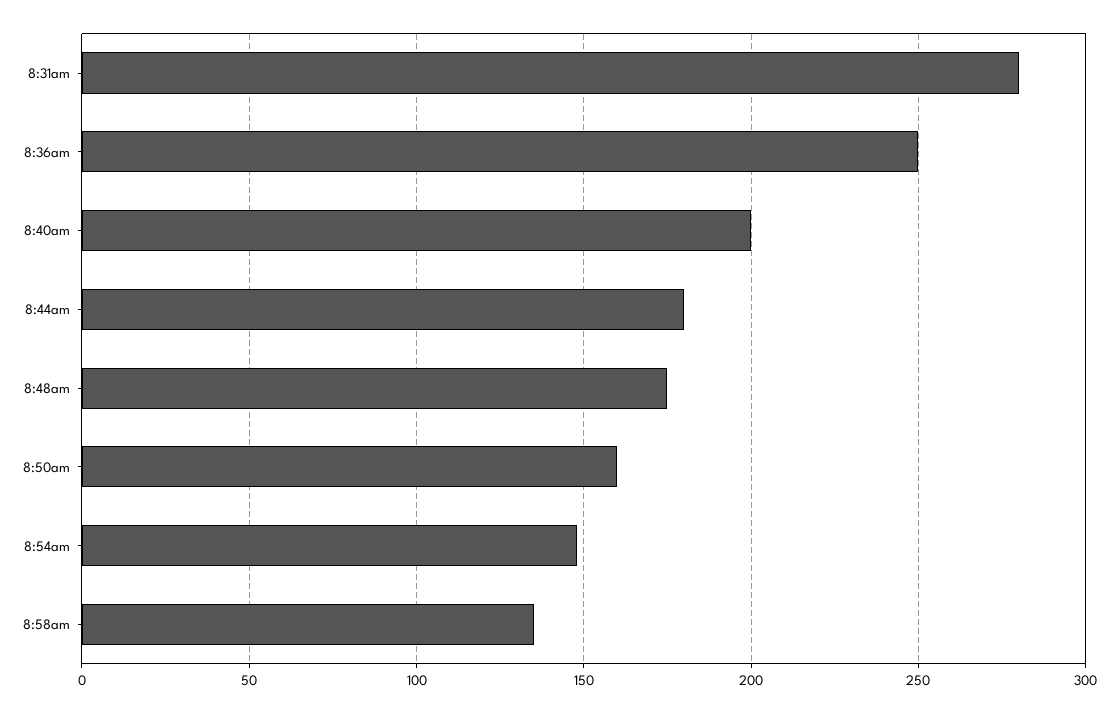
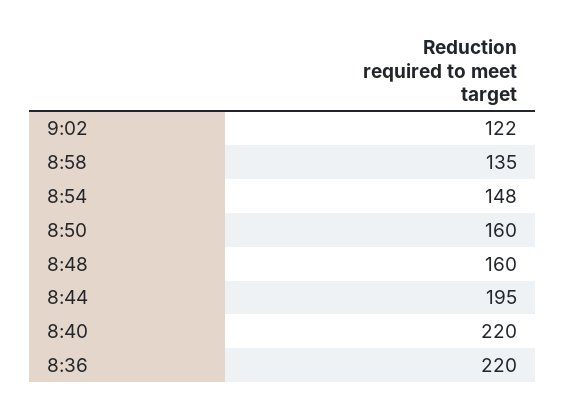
8:31am: 280 -> none
8:36am: 250 -> 220
8:40am: 200 -> 220
8:44am: 180 -> 195
8:48am: 175 -> 160
9:02: none -> 122

